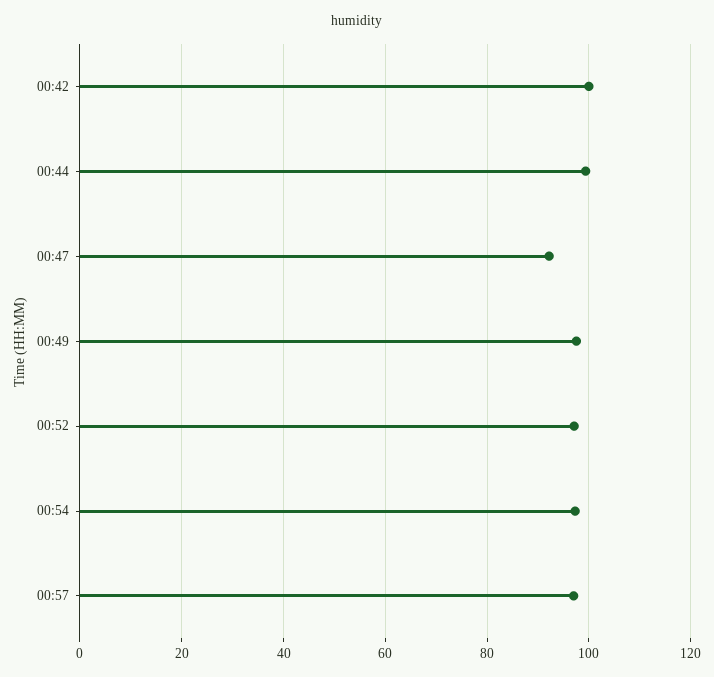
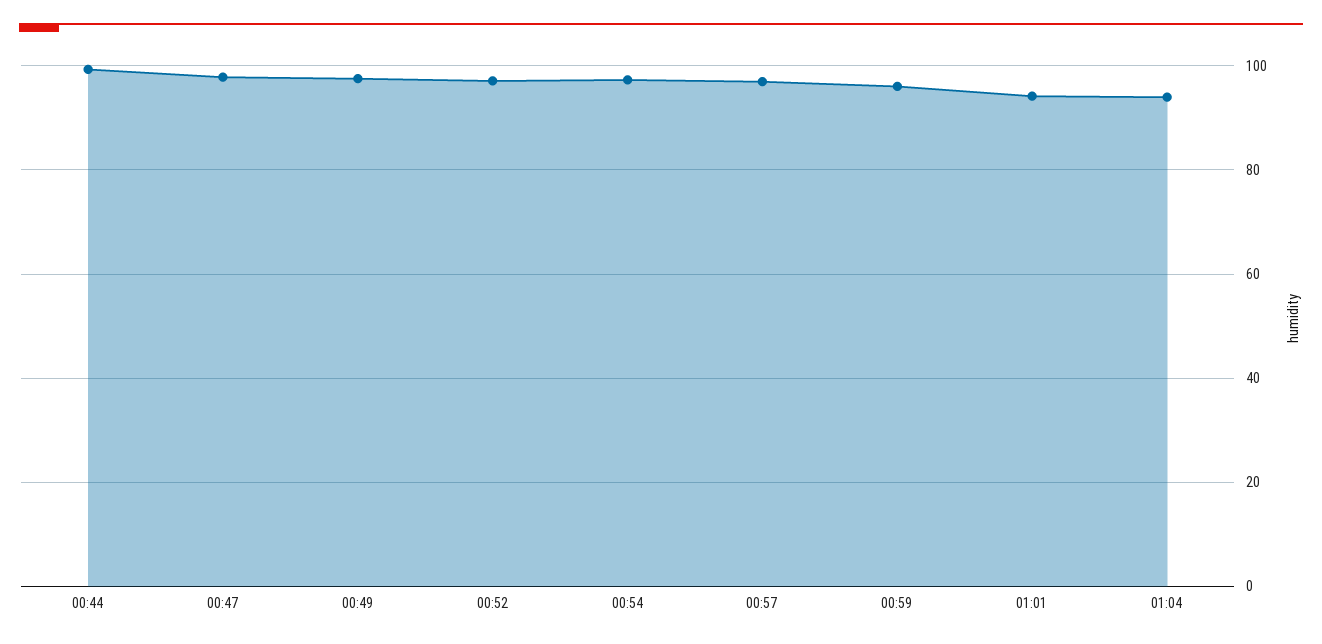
00:42: 100 -> none
00:47: 92 -> 98
00:59: none -> 96
01:01: none -> 94
01:04: none -> 94

